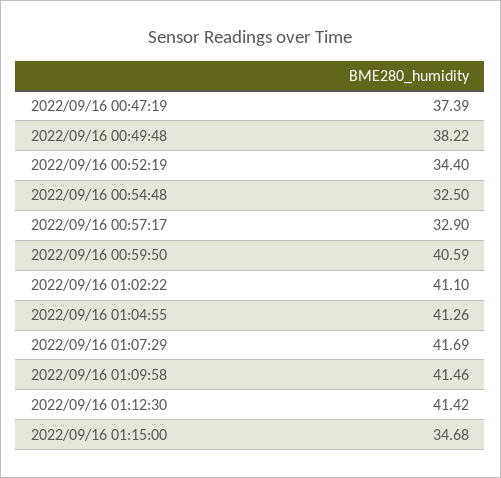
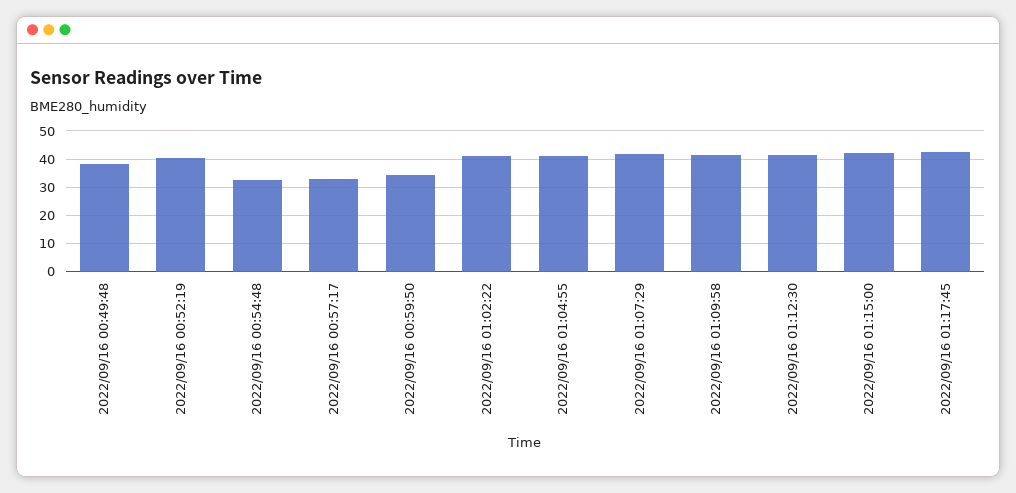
2022/09/16 00:47:19: 37.39 -> none
2022/09/16 00:52:19: 34.4 -> 40
2022/09/16 00:59:50: 40.59 -> 35
2022/09/16 01:15:00: 34.68 -> 42.5
2022/09/16 01:17:45: none -> 42.5

